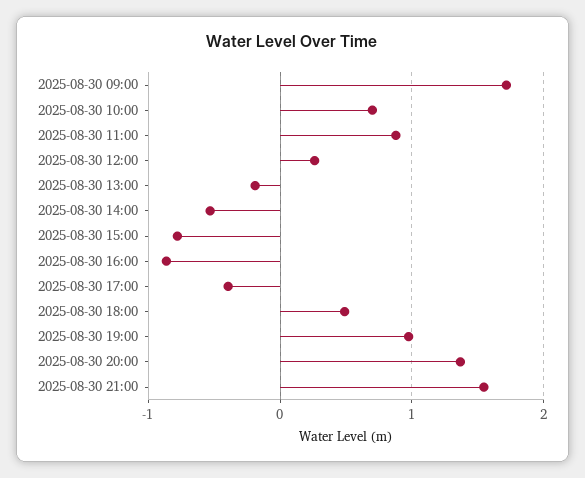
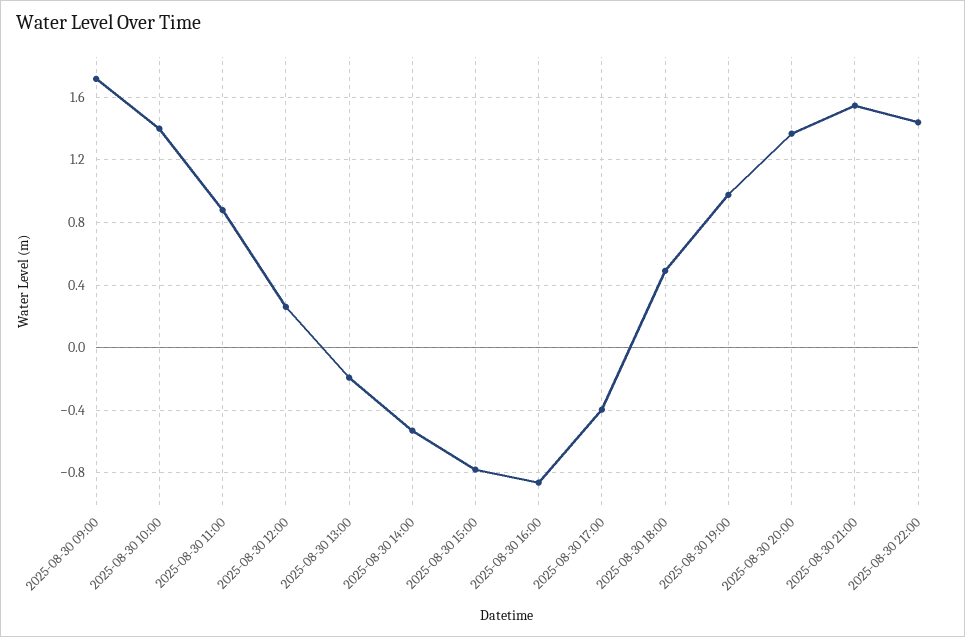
2025-08-30 10:00: 0.7 -> 1.4
2025-08-30 22:00: none -> 1.45

